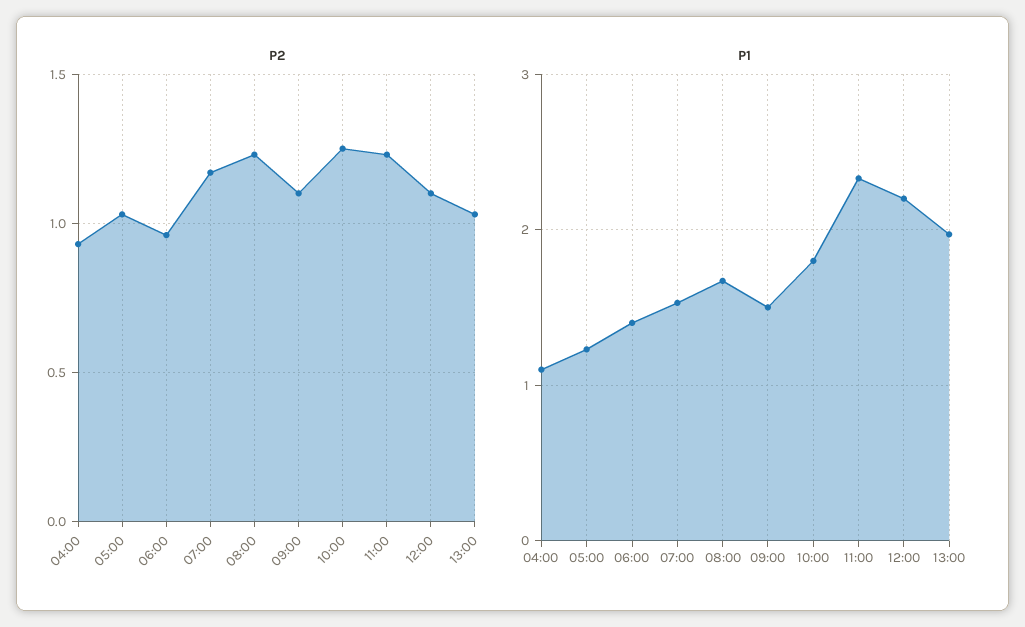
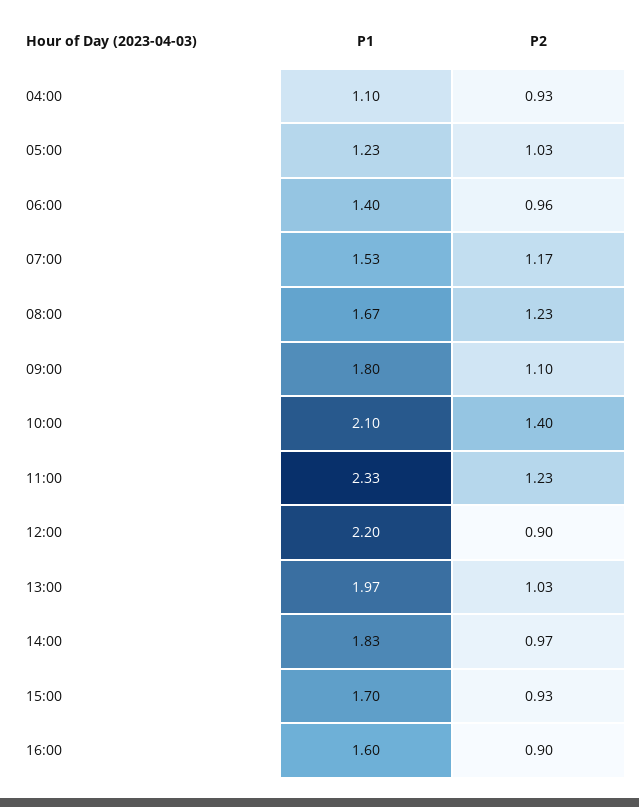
P2, 10:00: 1.25 -> 1.4
P2, 12:00: 1.1 -> 0.9
P1, 09:00: 1.5 -> 1.8
P1, 10:00: 1.8 -> 2.1
P1, 14:00: none -> 1.83
P2, 14:00: none -> 0.97
P1, 15:00: none -> 1.7
P2, 15:00: none -> 0.93
P1, 16:00: none -> 1.6
P2, 16:00: none -> 0.9

